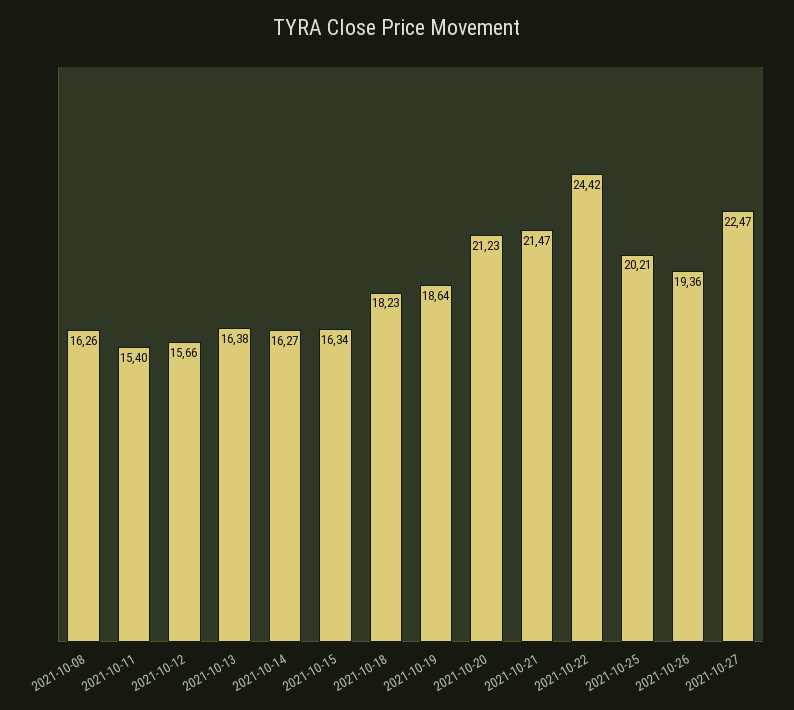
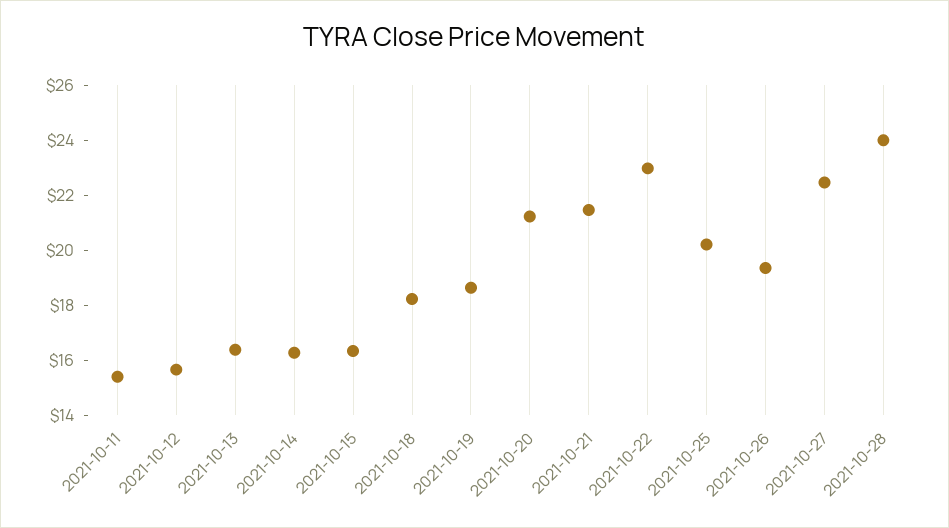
2021-10-08: 16.26 -> none
2021-10-22: 24.42 -> 23
2021-10-28: none -> 24

